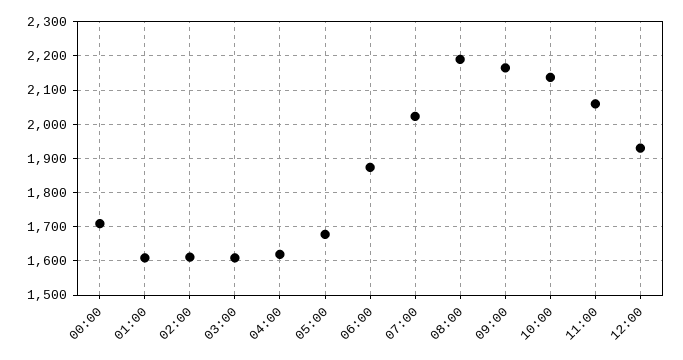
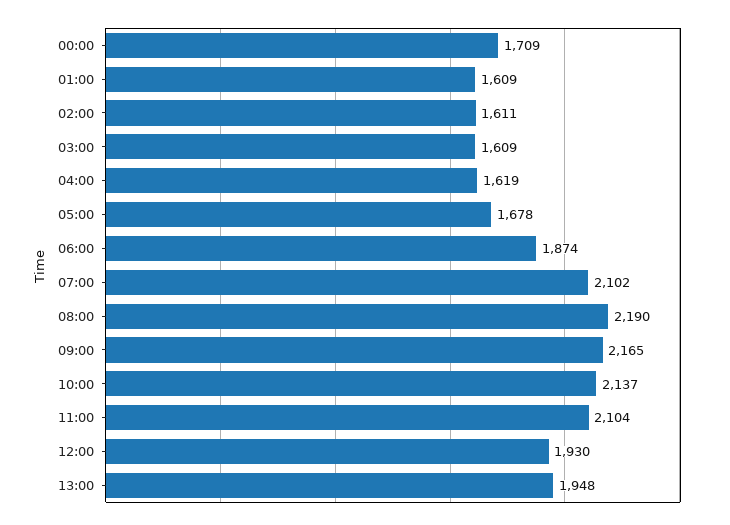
07:00: 2020 -> 2102
11:00: 2060 -> 2104
13:00: none -> 1948

